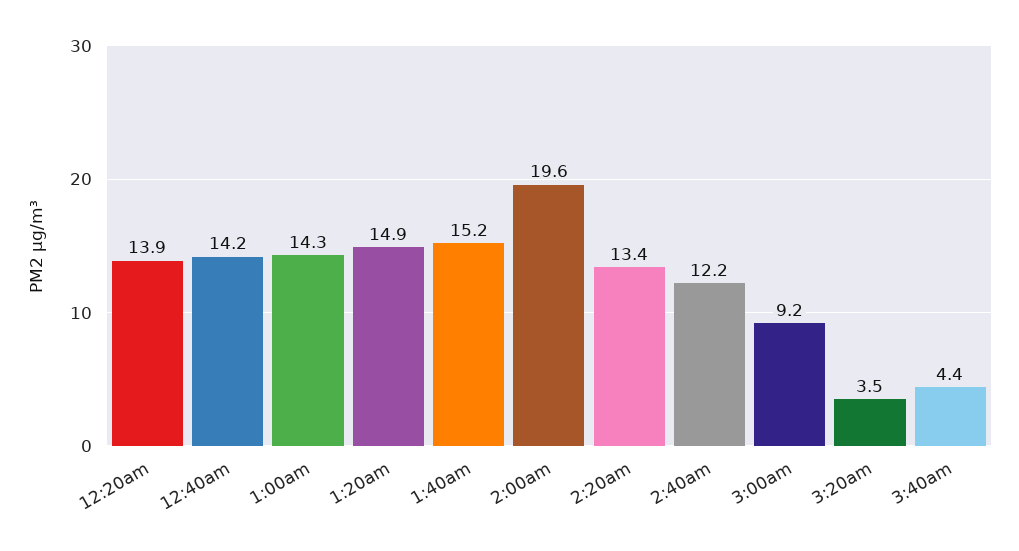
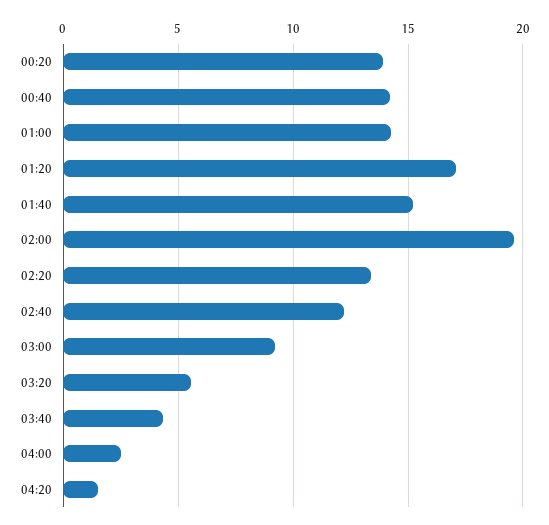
1:20am: 14.9 -> 17
3:20am: 3.5 -> 5.5
04:00: none -> 2.5
04:20: none -> 1.5

